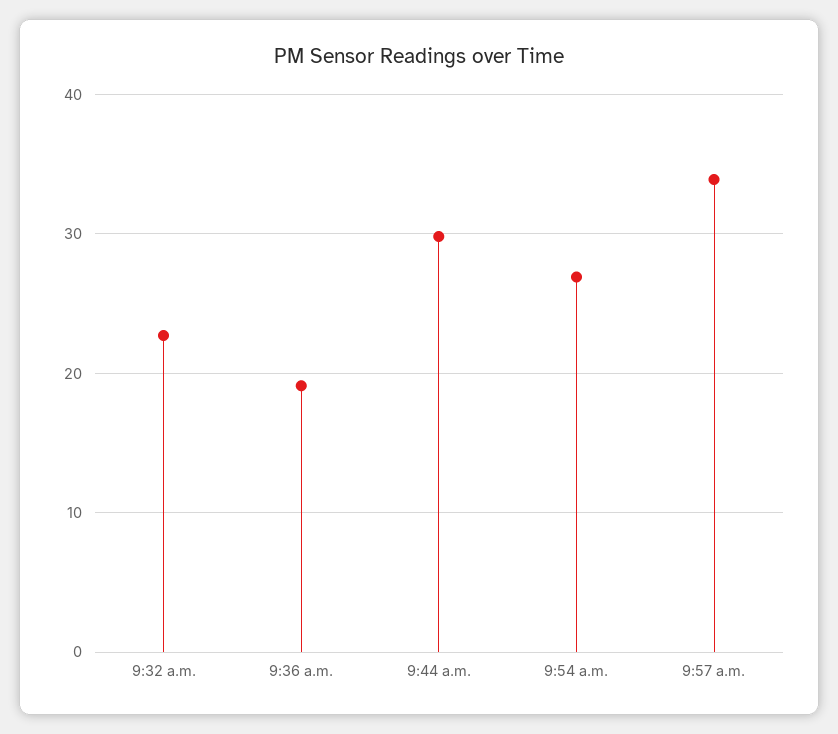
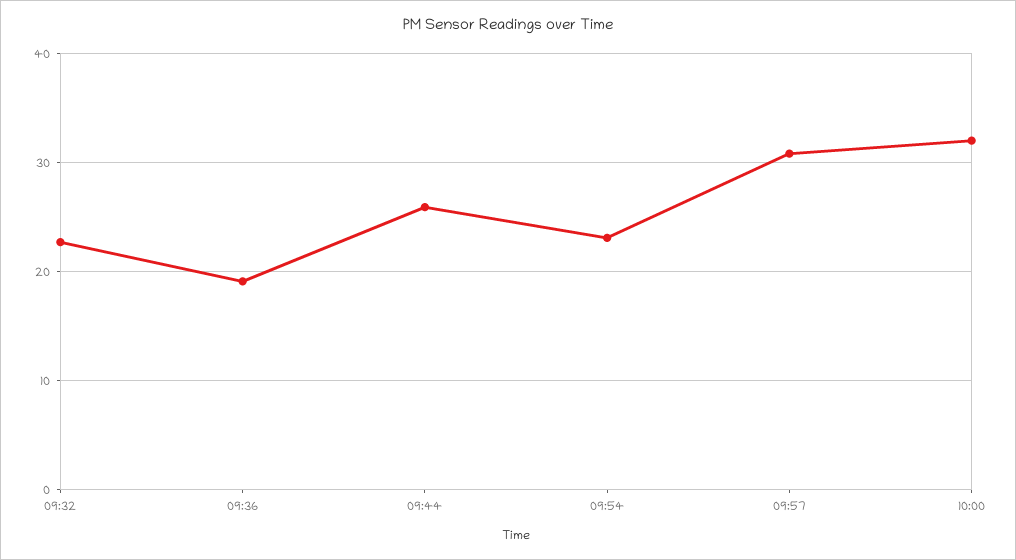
9:44 a.m.: 30 -> 26
9:54 a.m.: 27 -> 23
9:57 a.m.: 34 -> 31
10:00: none -> 32

